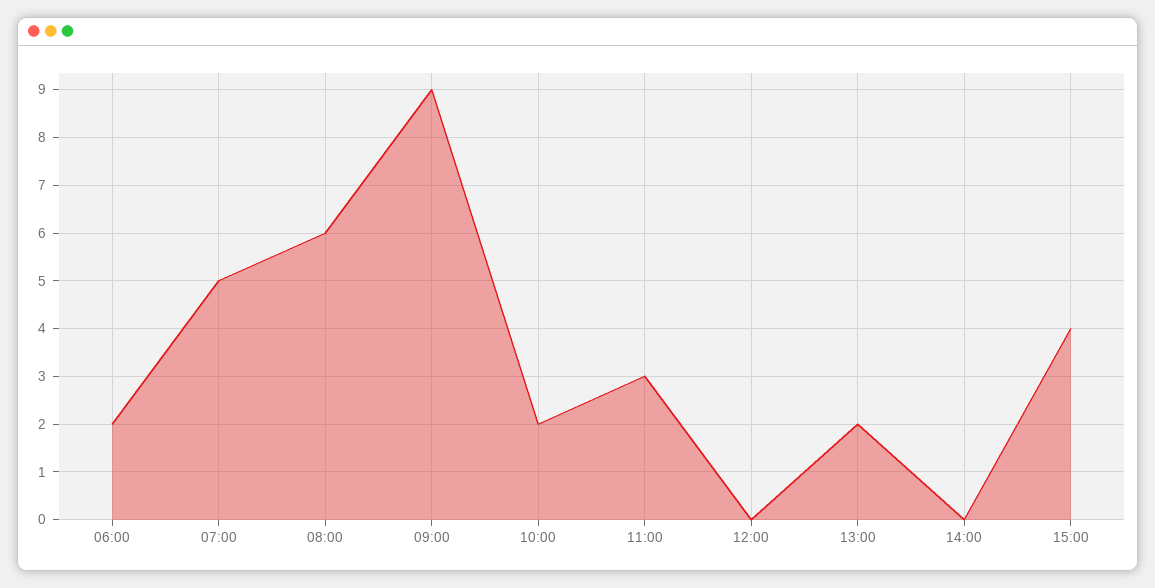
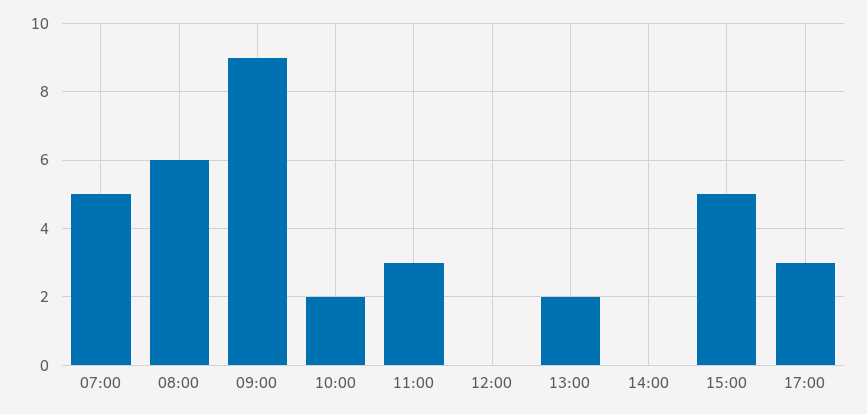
06:00: 2 -> none
15:00: 4 -> 5
17:00: none -> 3

